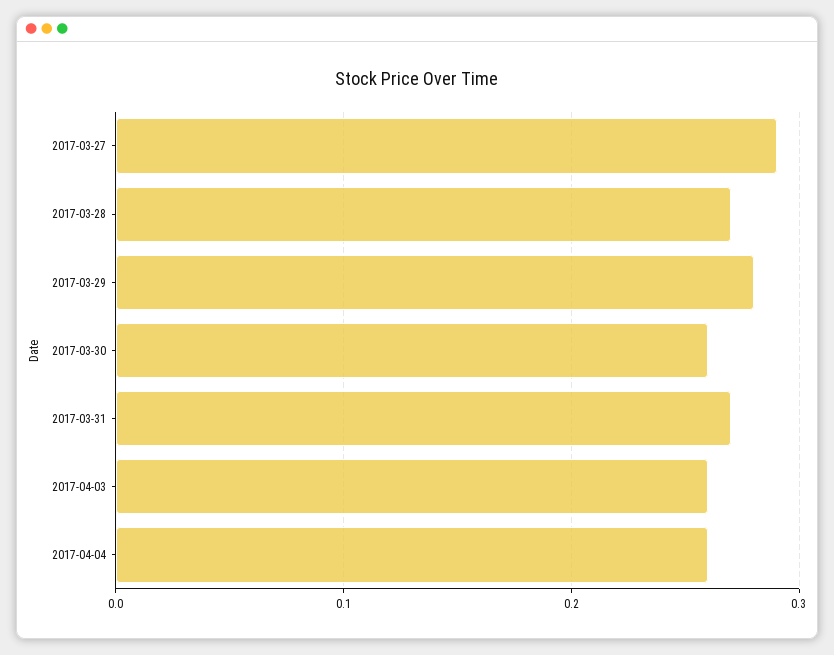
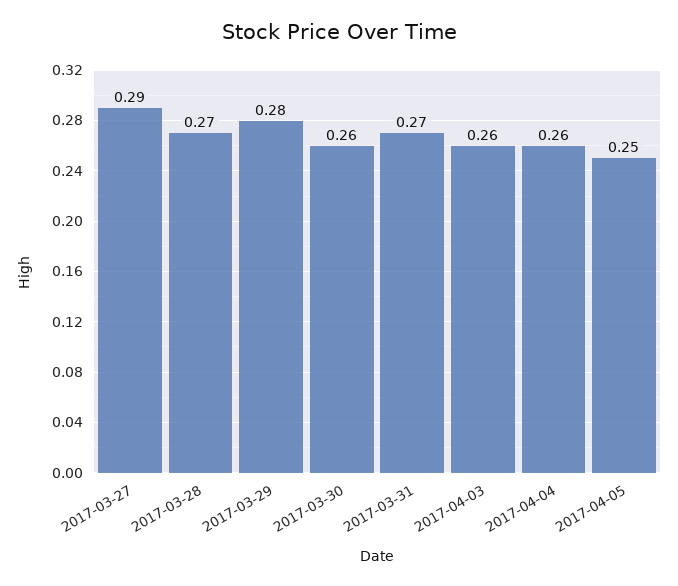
2017-04-05: none -> 0.25

